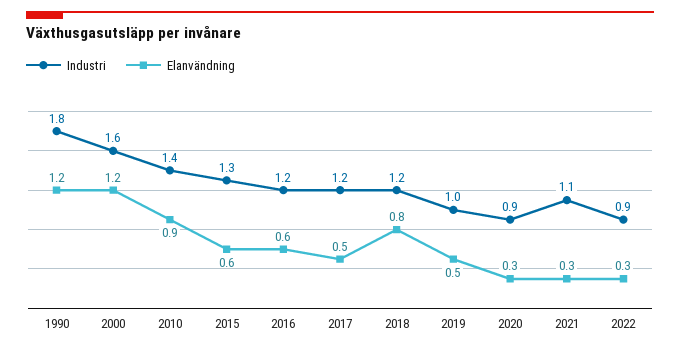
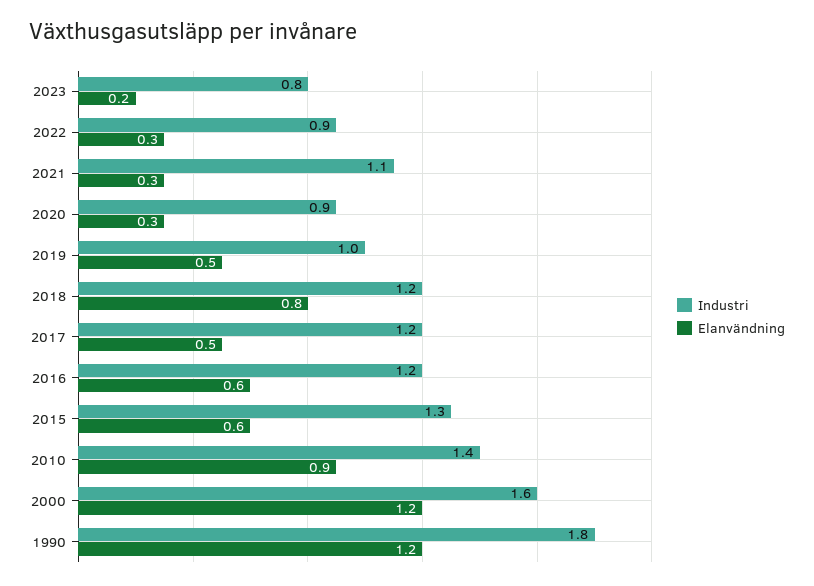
Industri, 2023: none -> 0.8
Elanvändning, 2023: none -> 0.2

